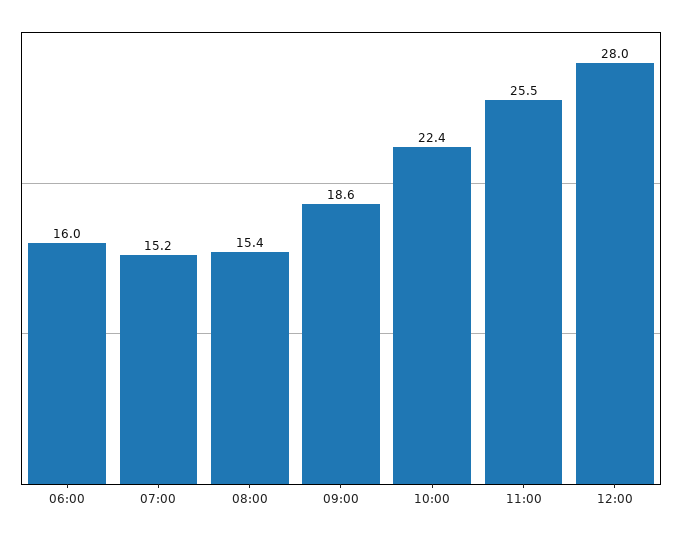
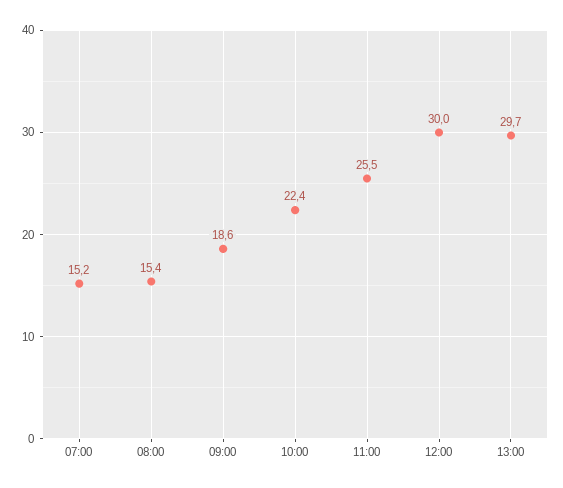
06:00: 16 -> none
12:00: 28 -> 30
13:00: none -> 29.7

